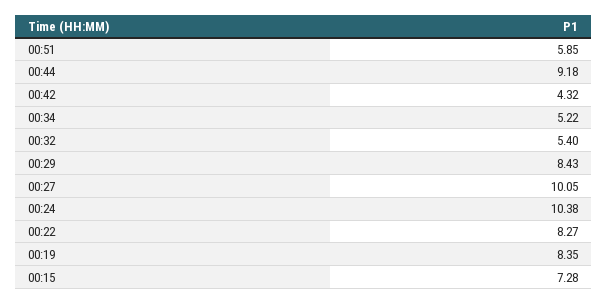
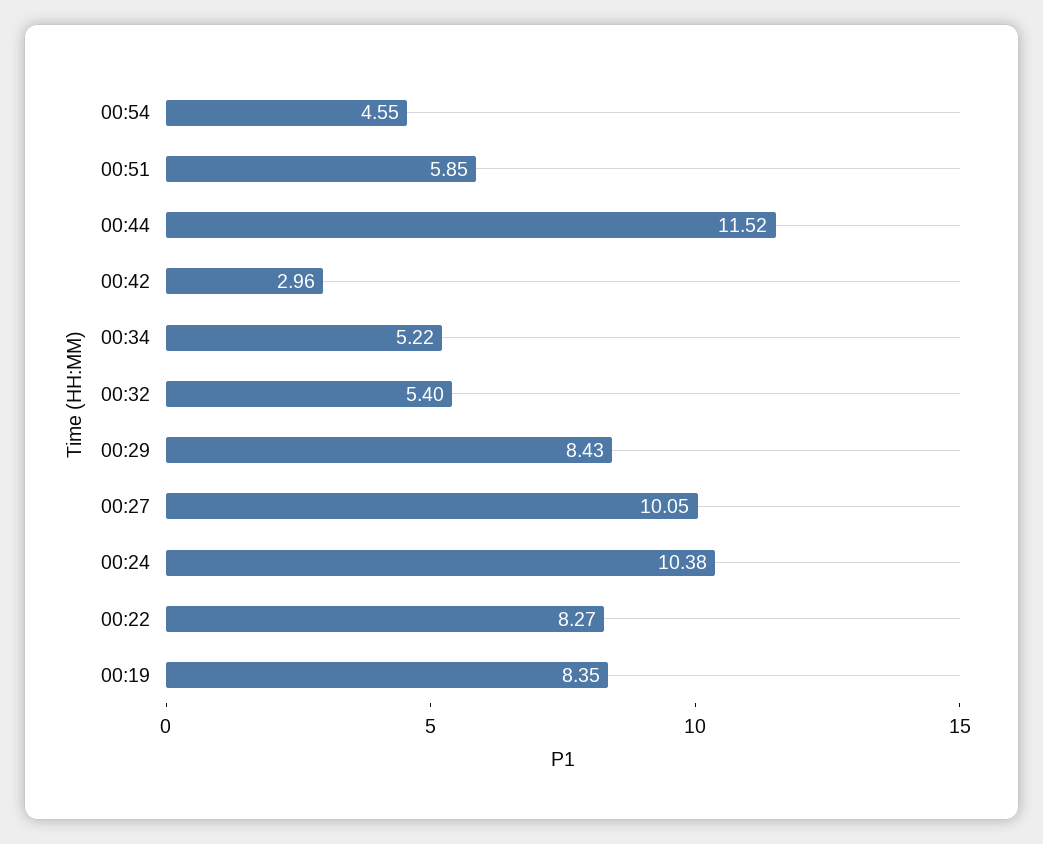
00:44: 9.18 -> 11.52
00:42: 4.32 -> 2.96
00:15: 7.28 -> none
00:54: none -> 4.55

